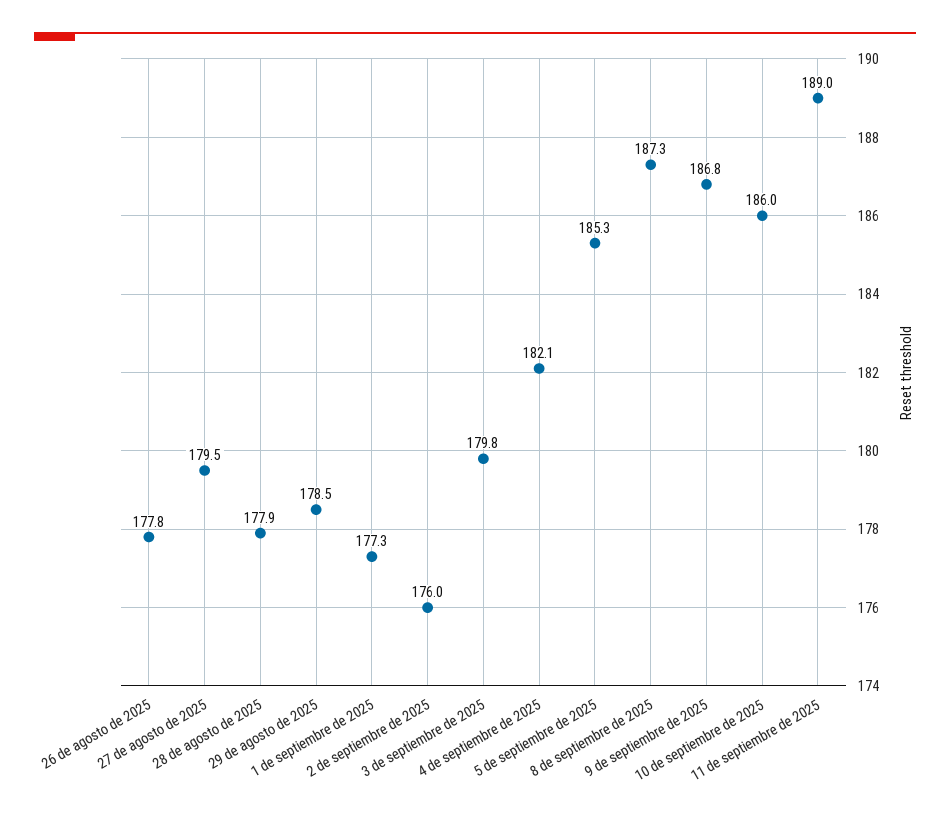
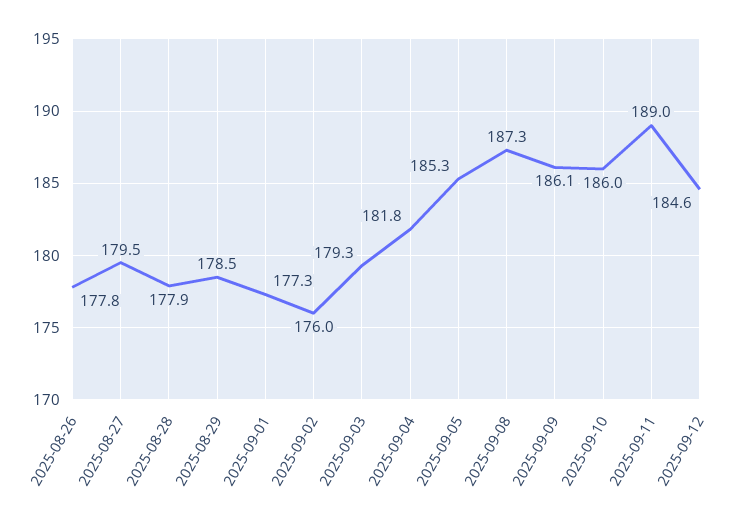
3 de septiembre de 2025: 179.8 -> 179.3
4 de septiembre de 2025: 182.1 -> 181.8
9 de septiembre de 2025: 186.8 -> 186.1
2025-09-12: none -> 184.6

